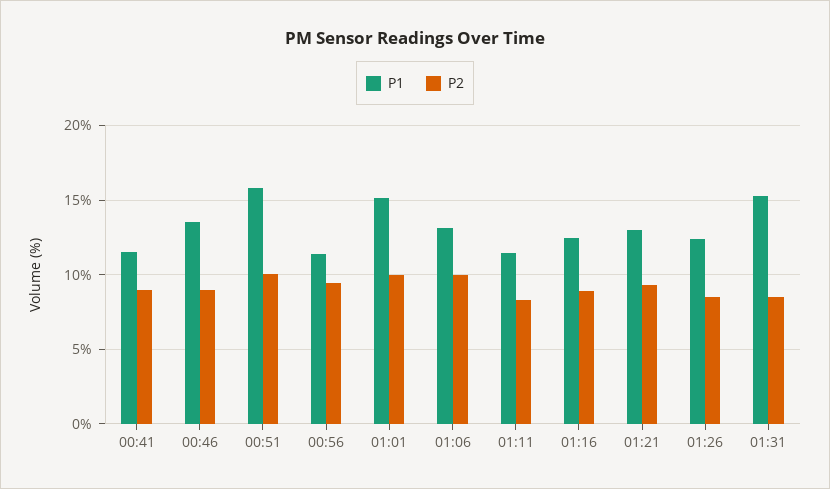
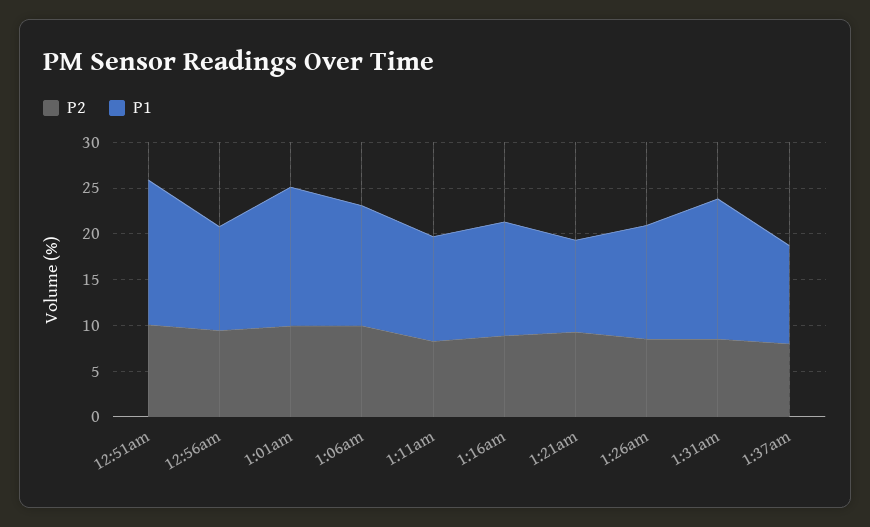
P1, 00:41: 11.5 -> none
P2, 00:41: 9 -> none
P1, 00:46: 13.5 -> none
P2, 00:46: 9 -> none
P1, 01:21: 13 -> 10
P2, 1:37am: none -> 8
P1, 1:37am: none -> 11

